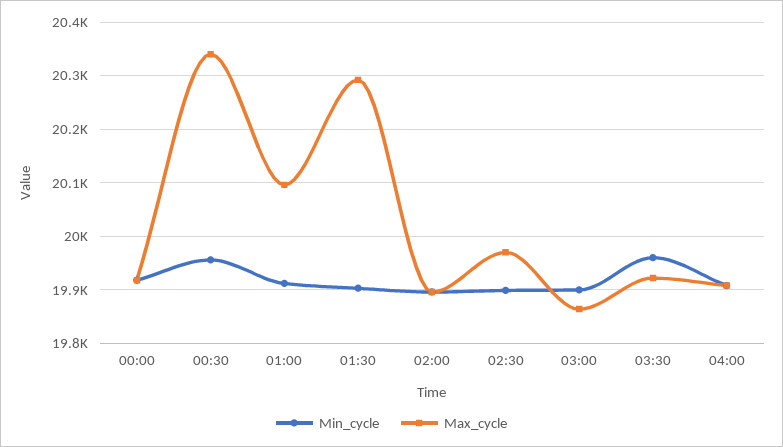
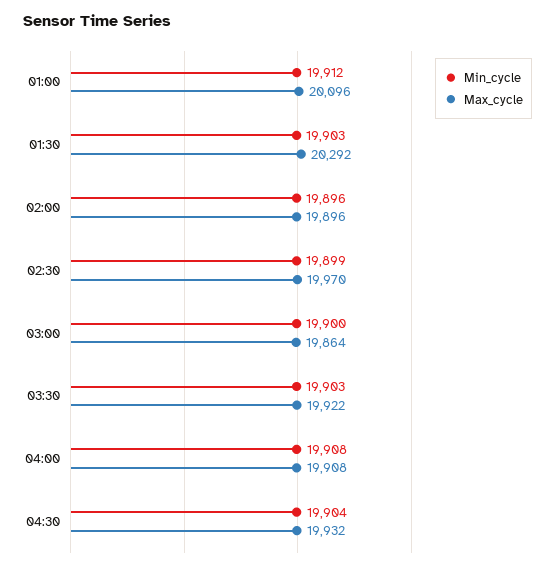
Min_cycle, 00:00: 19920 -> none
Max_cycle, 00:00: 19920 -> none
Min_cycle, 00:30: 19960 -> none
Max_cycle, 00:30: 20340 -> none
Min_cycle, 03:30: 19960 -> 19903
Min_cycle, 04:30: none -> 19904
Max_cycle, 04:30: none -> 19932

